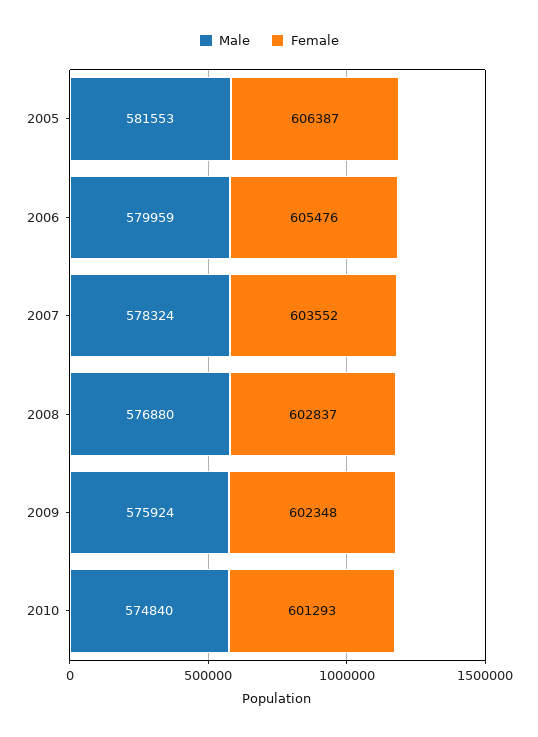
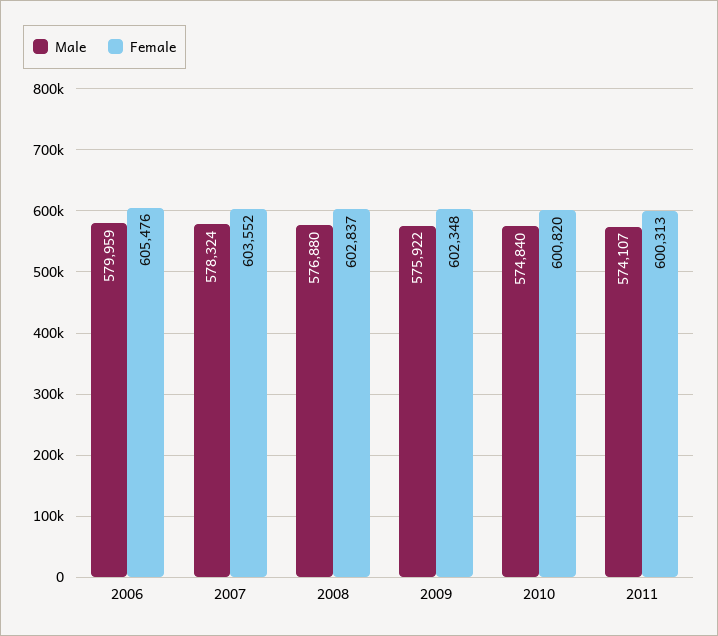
Male, 2005: 581553 -> none
Female, 2005: 606387 -> none
Male, 2009: 575924 -> 575922
Female, 2010: 601293 -> 600820
Male, 2011: none -> 574107
Female, 2011: none -> 600313

